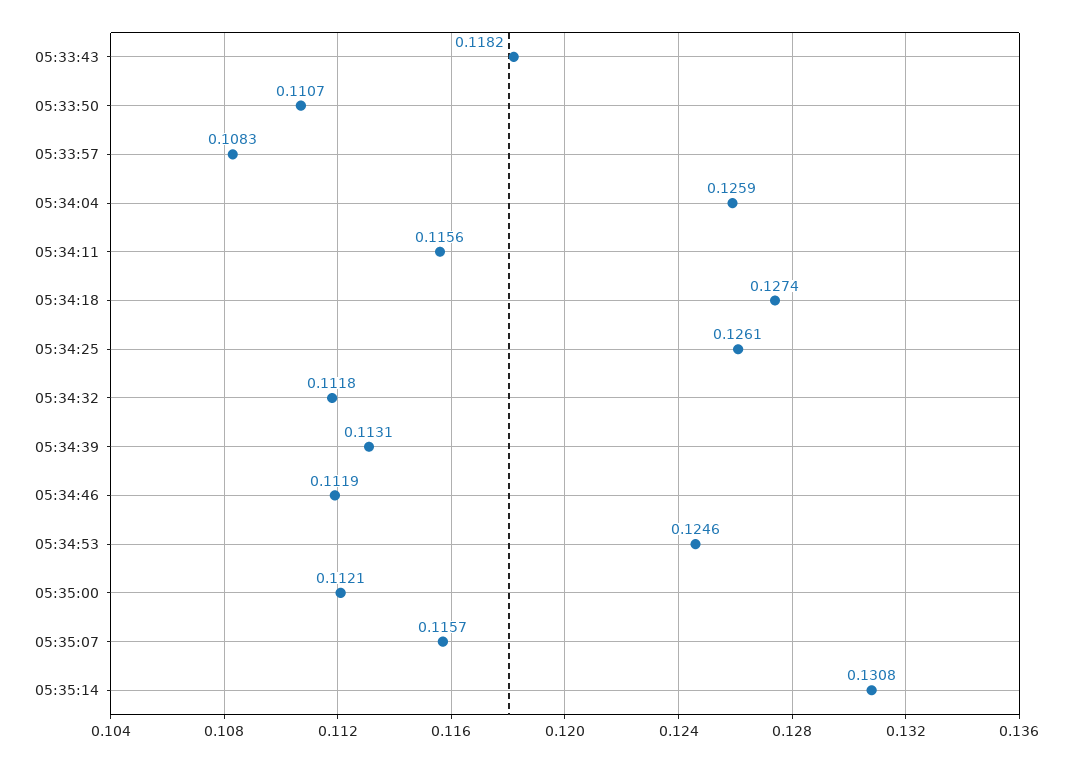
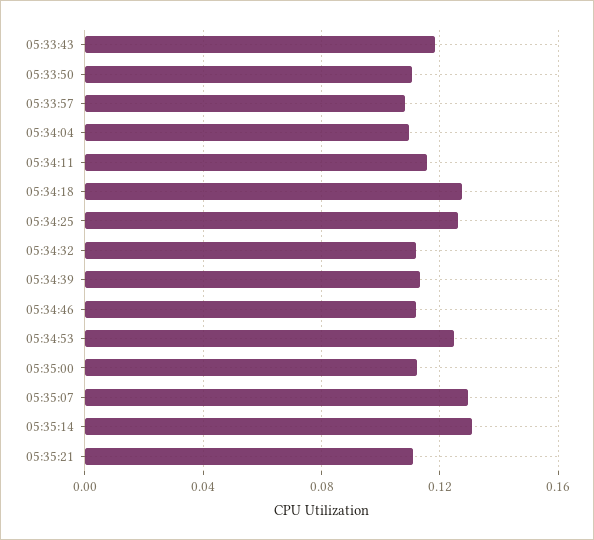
05:34:04: 0.1259 -> 0.11
05:35:07: 0.1157 -> 0.13
05:35:21: none -> 0.11

